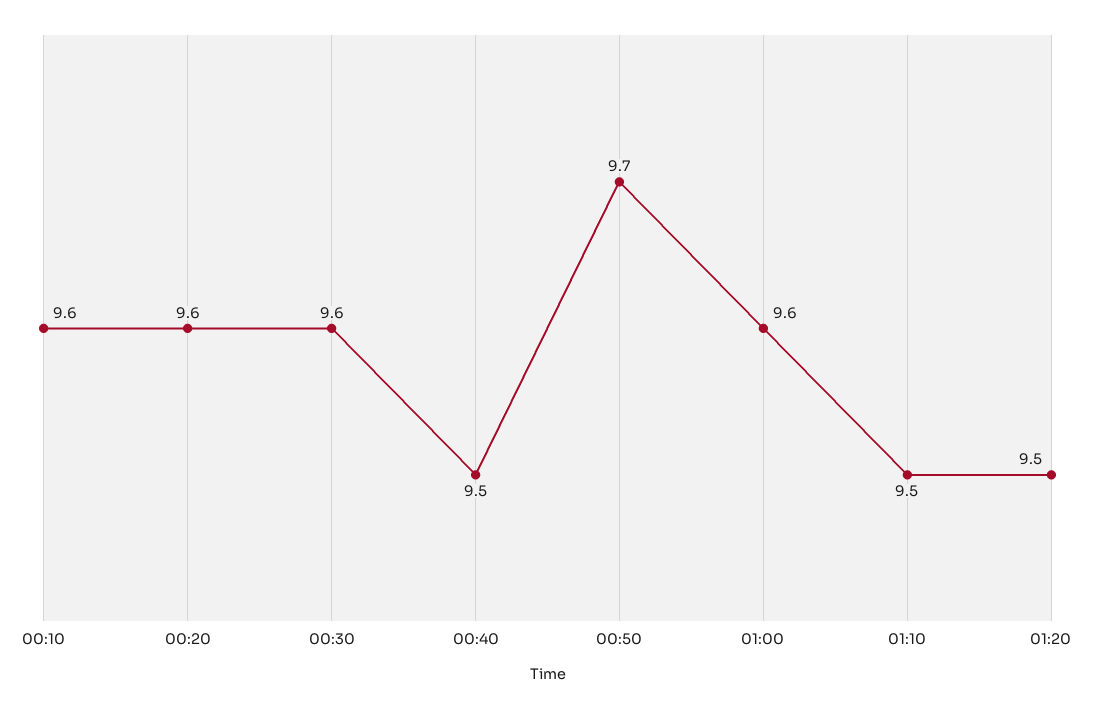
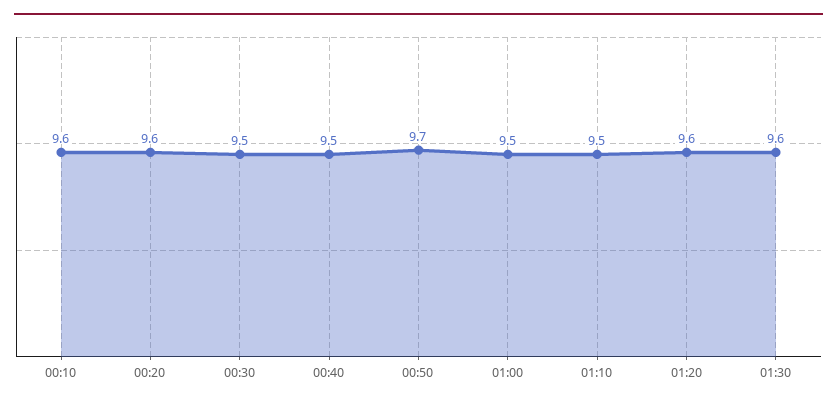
00:30: 9.6 -> 9.5
01:00: 9.6 -> 9.5
01:20: 9.5 -> 9.6
01:30: none -> 9.6

